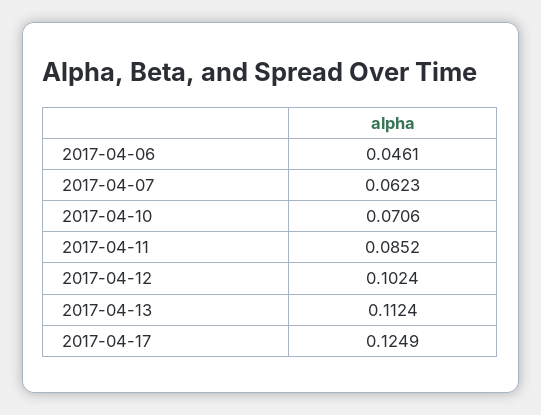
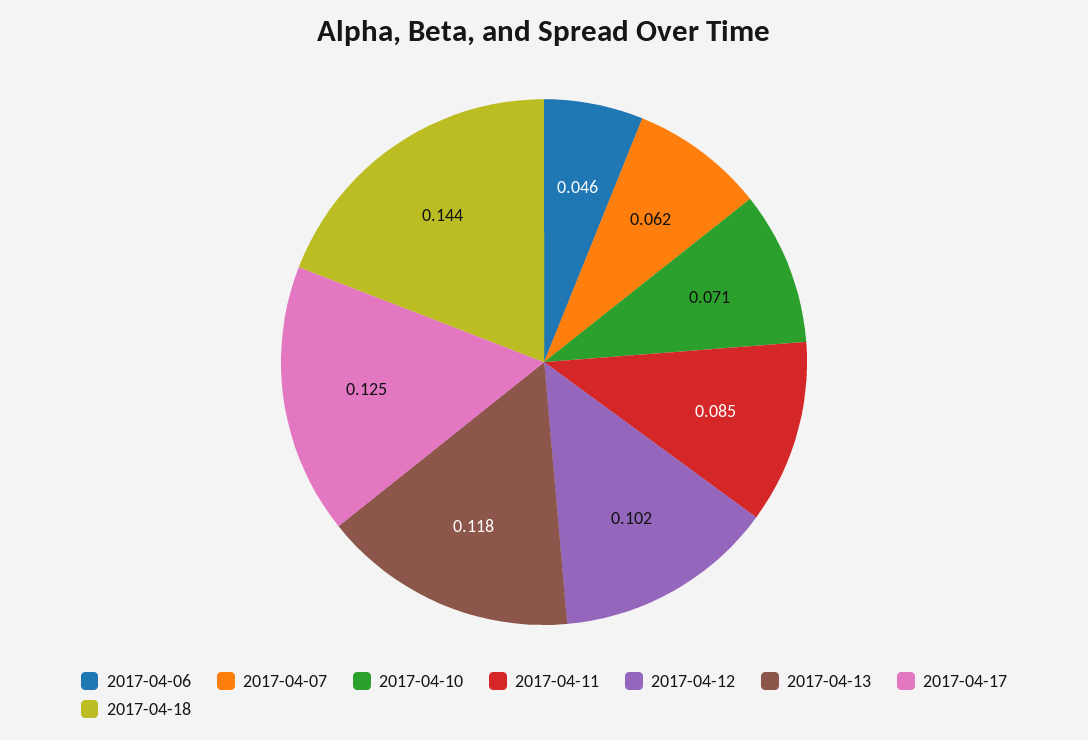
2017-04-13: 0.1124 -> 0.118
2017-04-18: none -> 0.144

